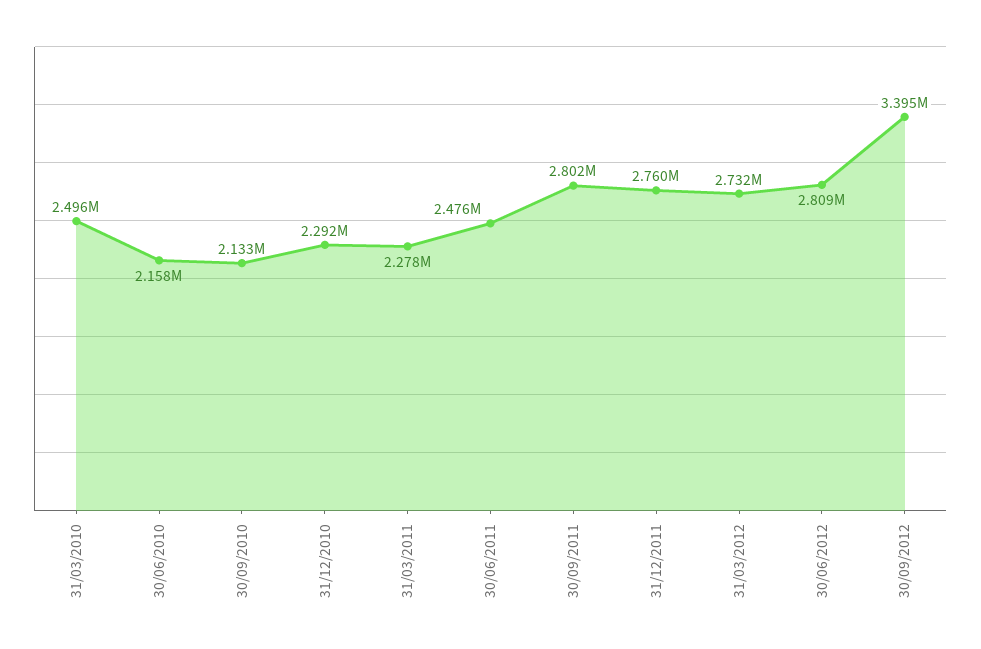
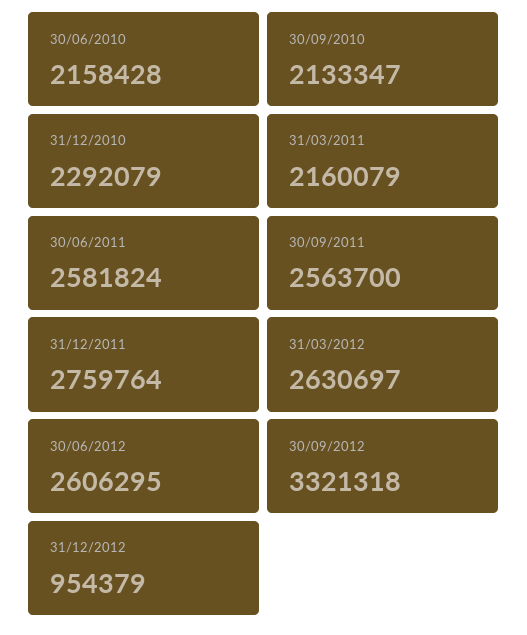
31/03/2010: 2496000 -> none
31/03/2011: 2278000 -> 2160079
30/06/2011: 2476000 -> 2581824
30/09/2011: 2802000 -> 2563700
31/03/2012: 2732000 -> 2630697
30/06/2012: 2809000 -> 2606295
30/09/2012: 3395000 -> 3321318
31/12/2012: none -> 954379

